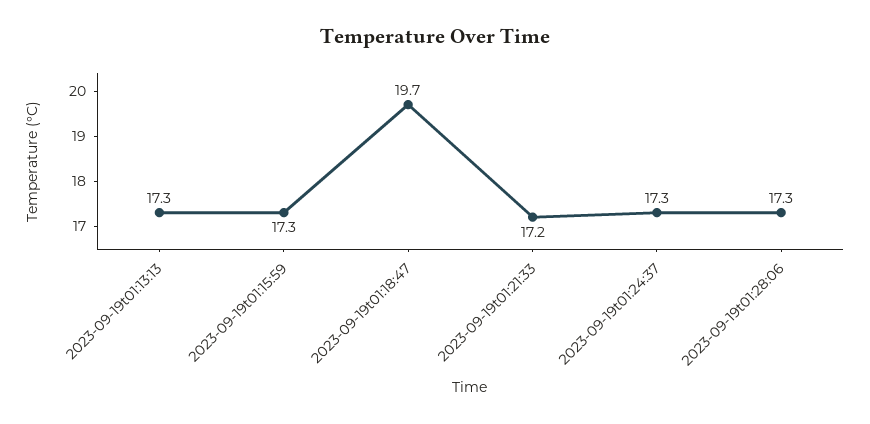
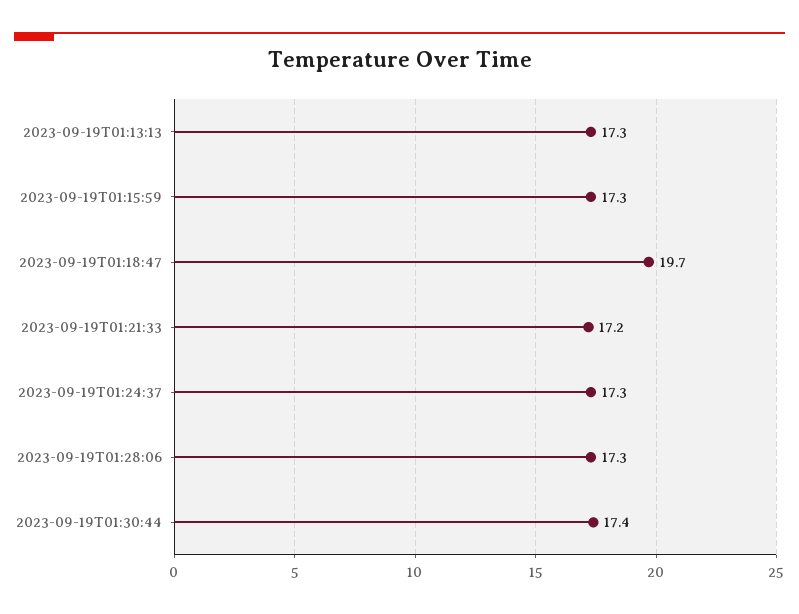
2023-09-19T01:30:44: none -> 17.4

